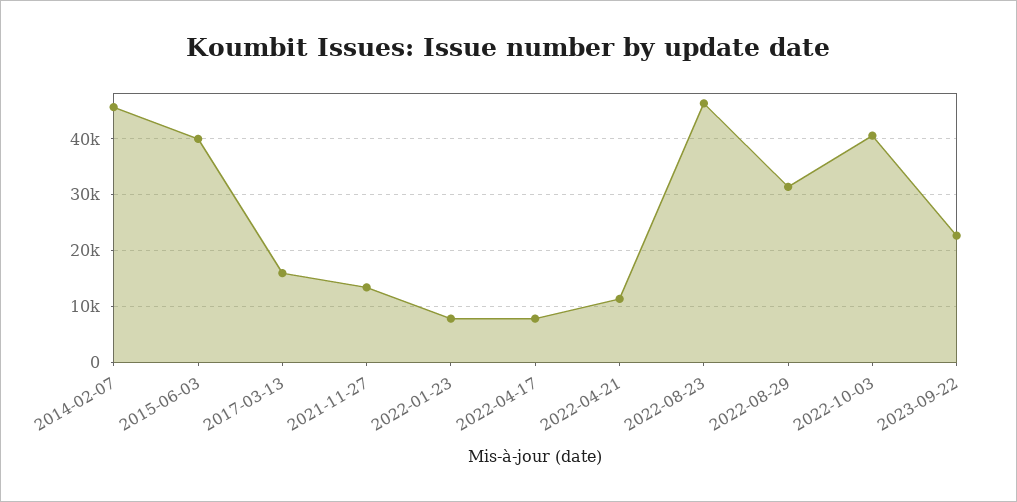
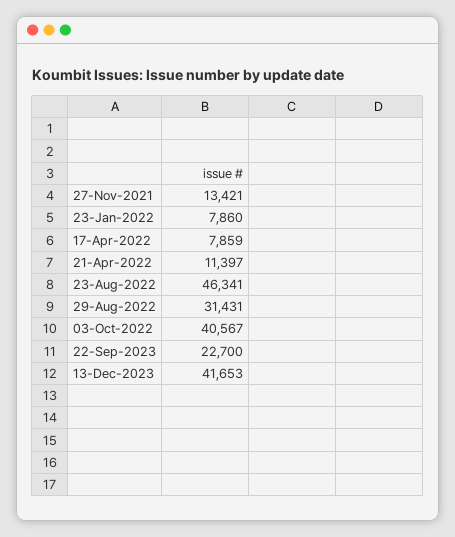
2014-02-07: 46000 -> none
2015-06-03: 40000 -> none
2017-03-13: 16000 -> none
13-Dec-2023: none -> 41653

